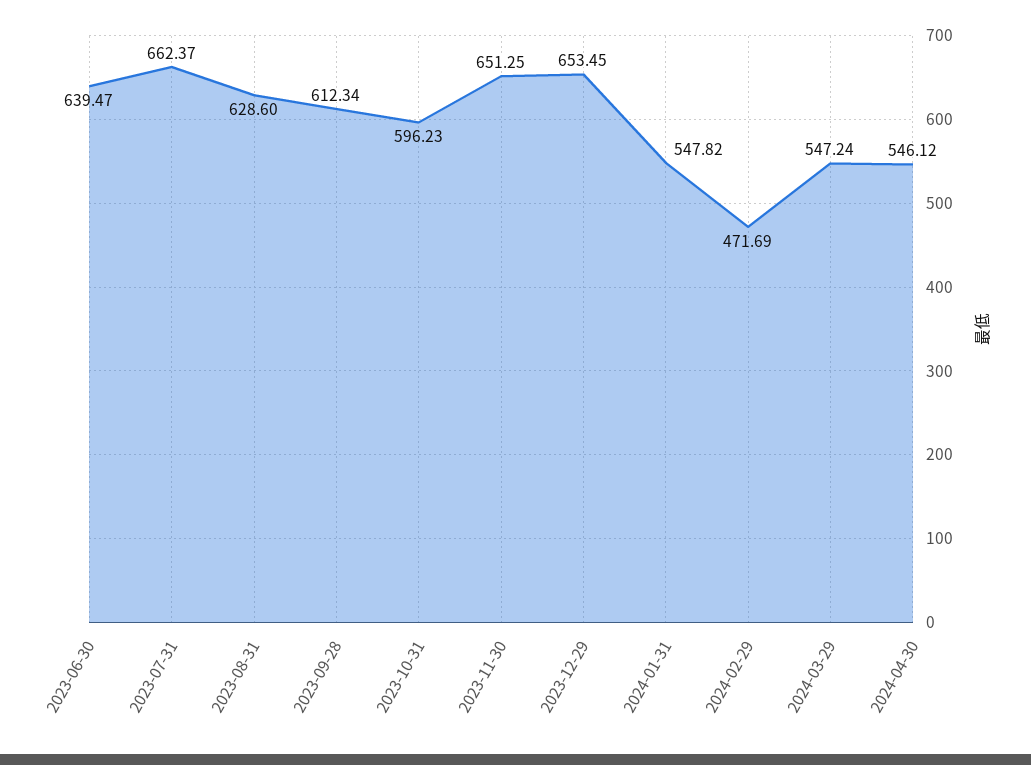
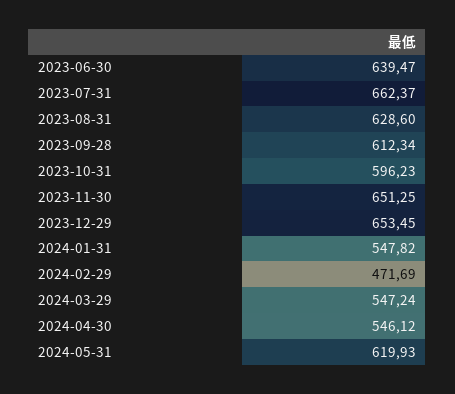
2024-05-31: none -> 619.93

